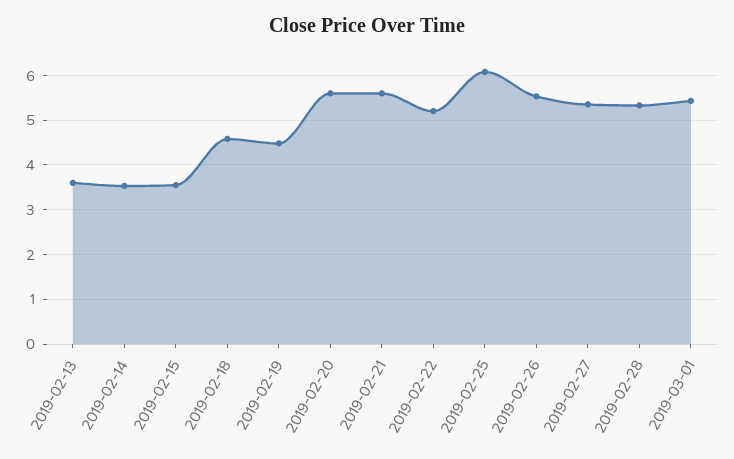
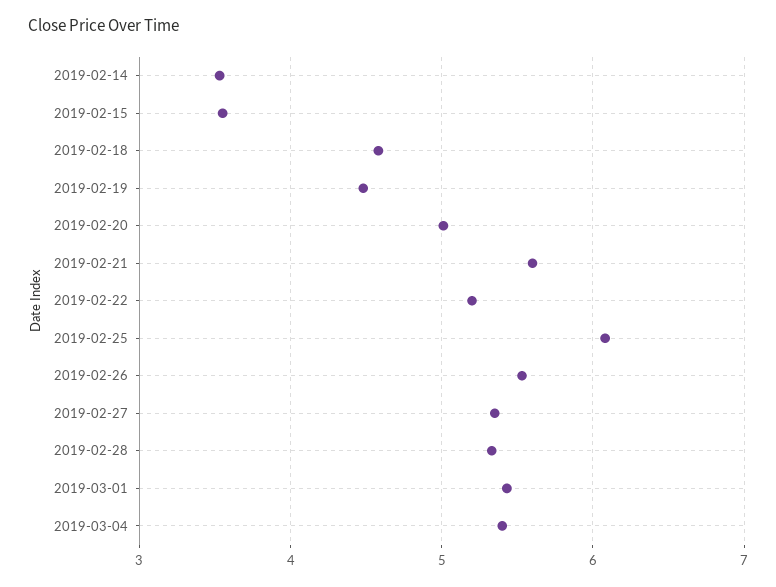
2019-02-13: 3.6 -> none
2019-02-20: 5.6 -> 5
2019-03-04: none -> 5.4

